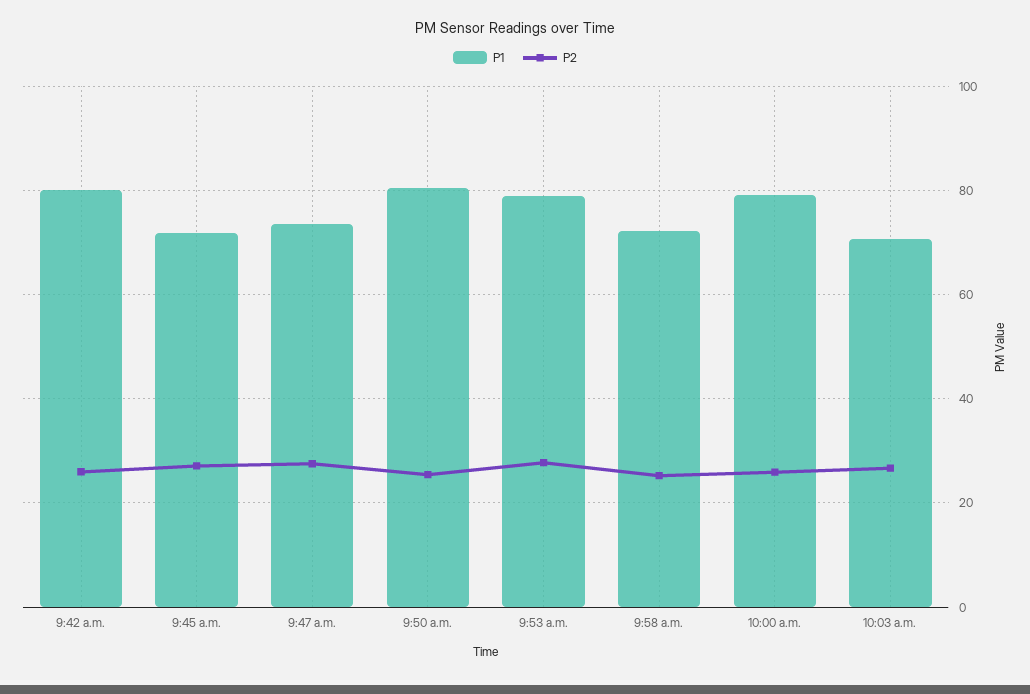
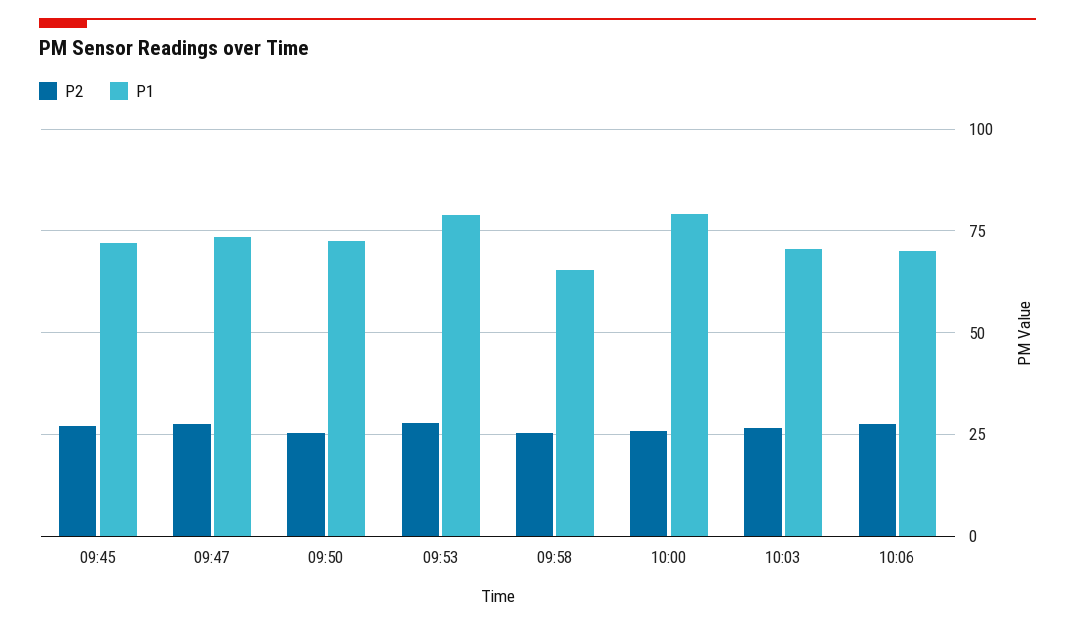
P1, 9:42 a.m.: 80 -> none
P2, 9:42 a.m.: 26 -> none
P1, 9:50 a.m.: 80 -> 72.5
P1, 9:58 a.m.: 72 -> 65
P2, 10:06: none -> 27.5
P1, 10:06: none -> 70

